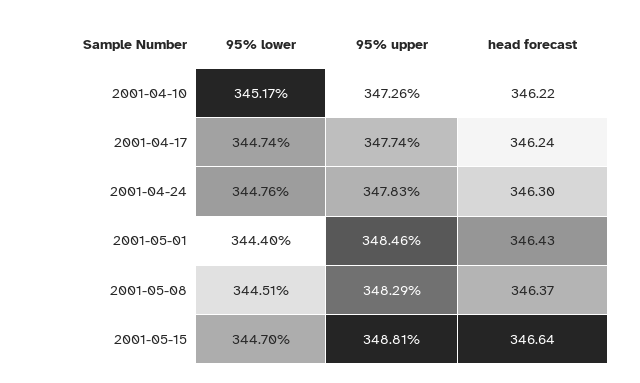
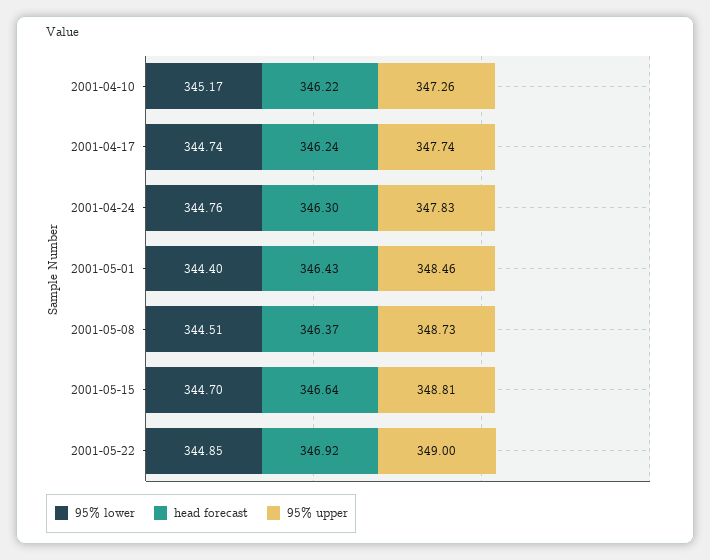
95% upper, 2001-05-08: 348.29 -> 348.73
95% lower, 2001-05-22: none -> 344.85
head forecast, 2001-05-22: none -> 346.92
95% upper, 2001-05-22: none -> 349

